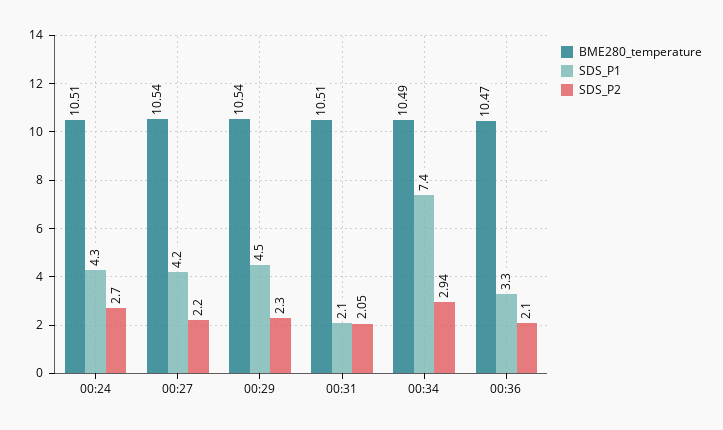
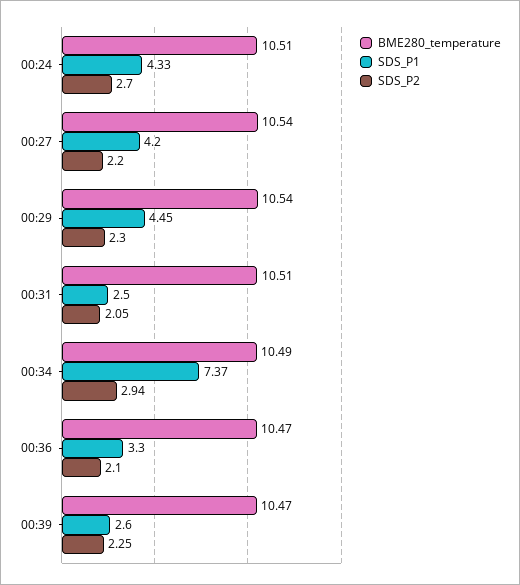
SDS_P1, 00:31: 2.1 -> 2.5
BME280_temperature, 00:39: none -> 10.47
SDS_P1, 00:39: none -> 2.6
SDS_P2, 00:39: none -> 2.25

